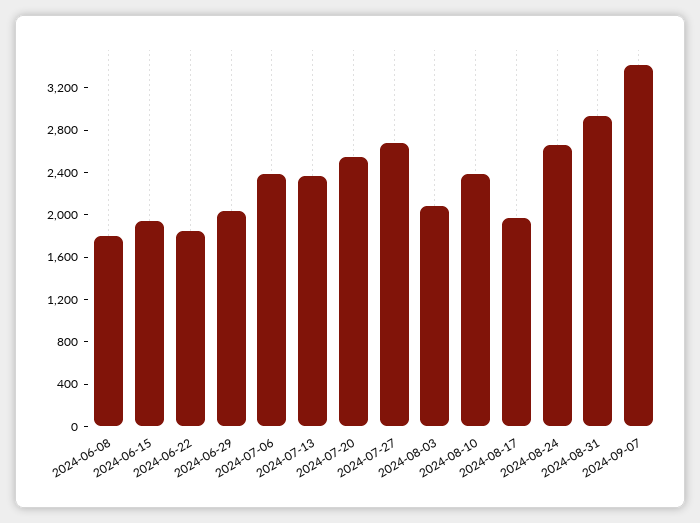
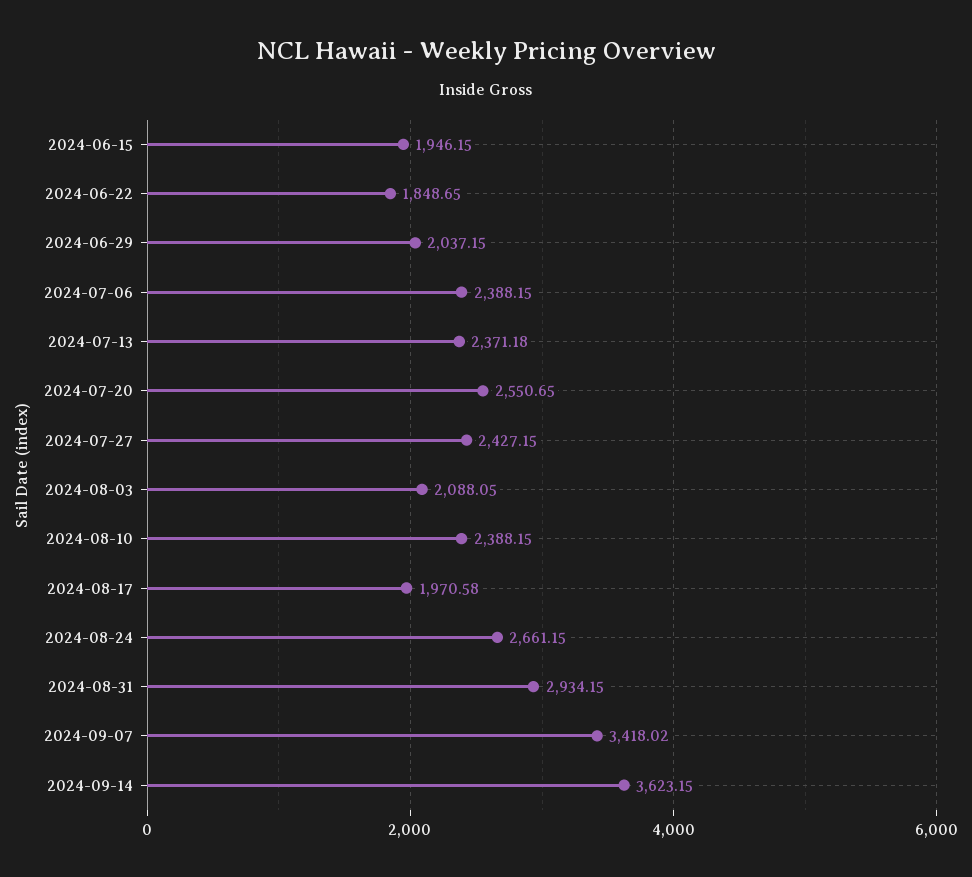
2024-06-08: 1800 -> none
2024-07-27: 2700 -> 2427.15
2024-09-14: none -> 3623.15

